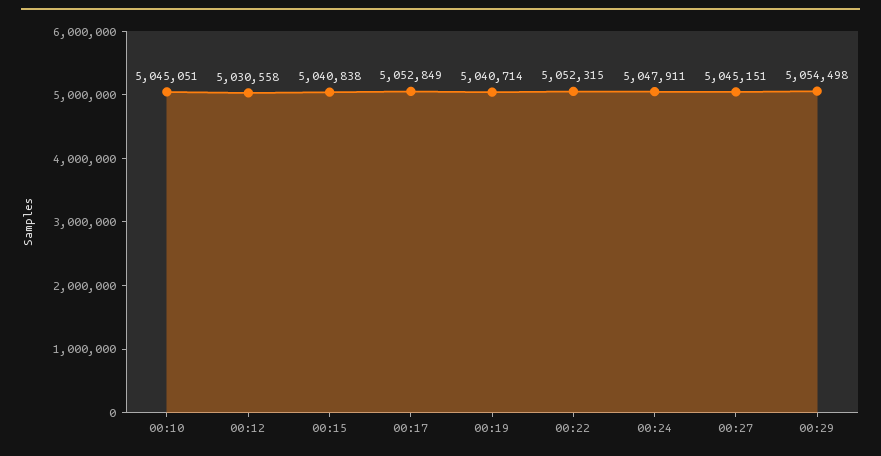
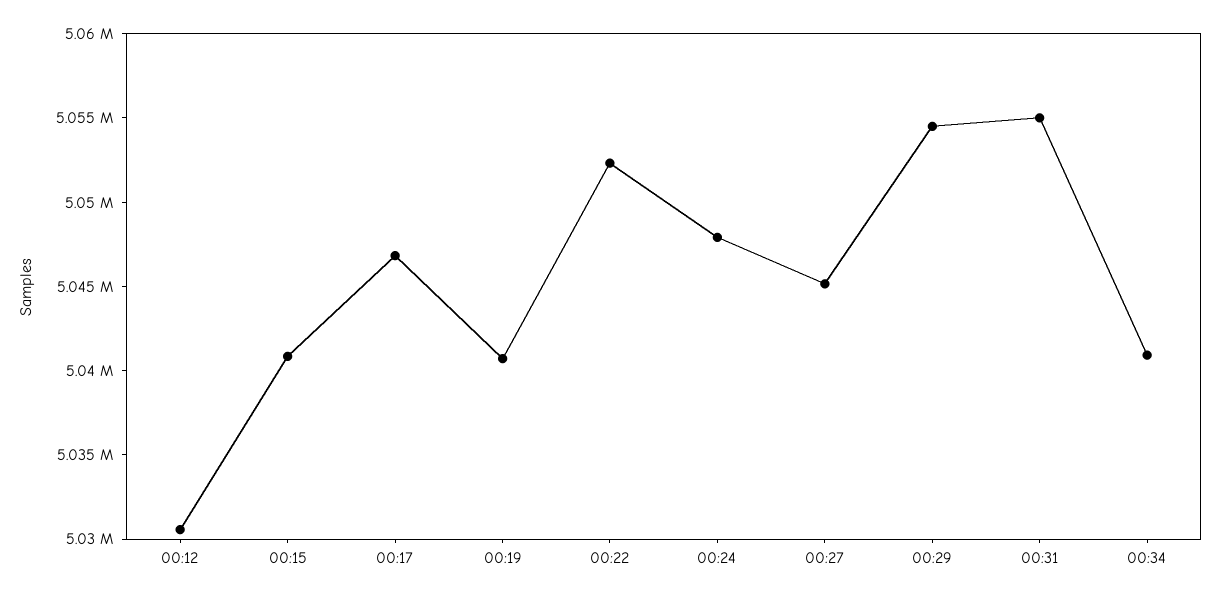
00:10: 5045051 -> none
00:17: 5052849 -> 5047000
00:31: none -> 5055000
00:34: none -> 5041000

